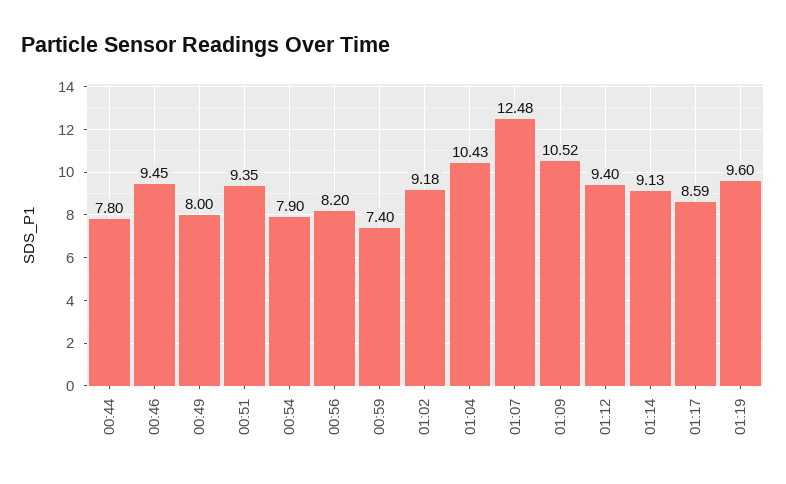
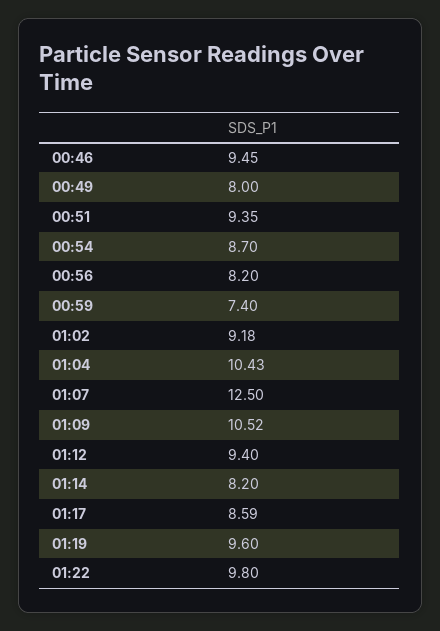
00:44: 7.8 -> none
00:54: 7.9 -> 8.7
01:07: 12.48 -> 12.5
01:14: 9.13 -> 8.2
01:22: none -> 9.8

